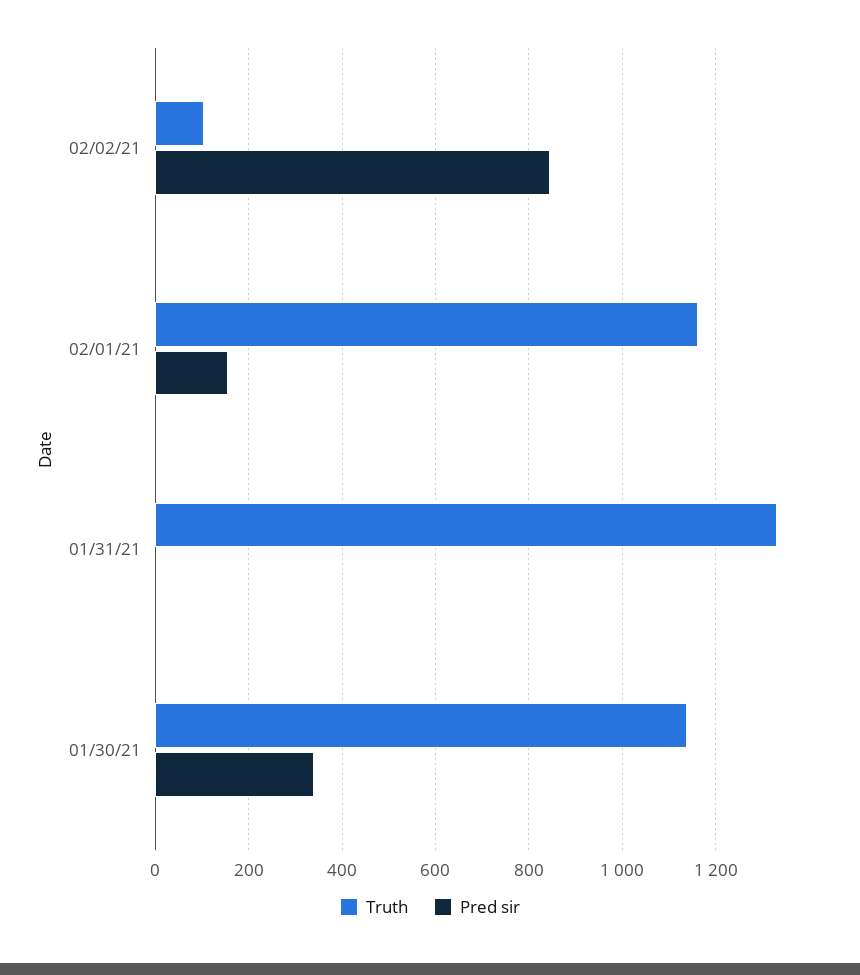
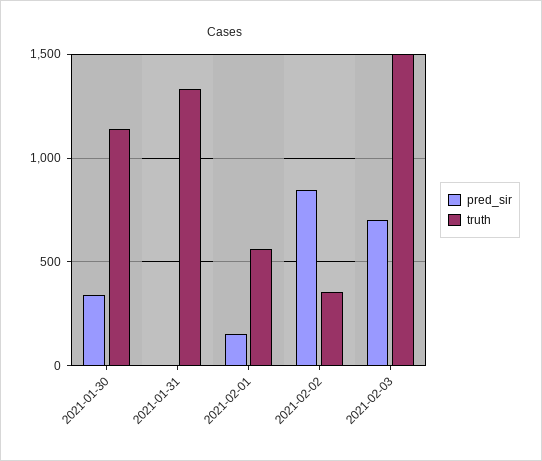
Truth, 02/02/21: 100 -> 350
Truth, 02/01/21: 1160 -> 550
Pred sir, 2021-02-03: none -> 700
Truth, 2021-02-03: none -> 1500

